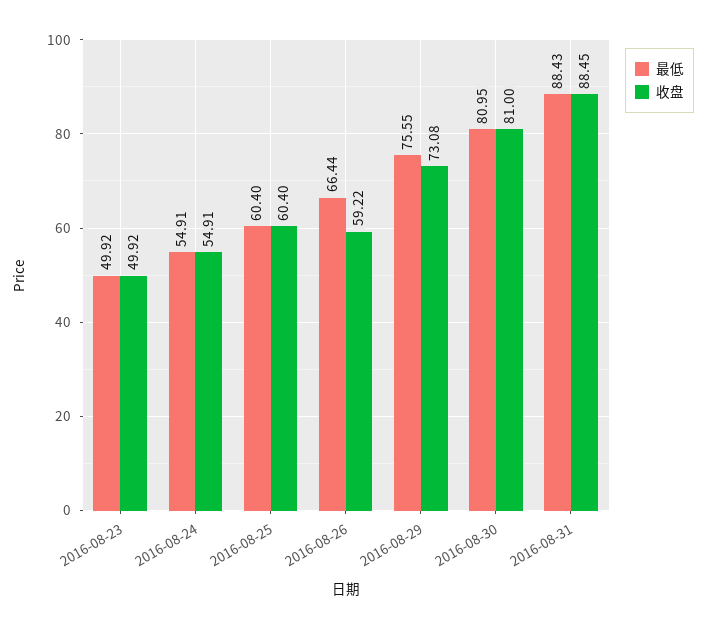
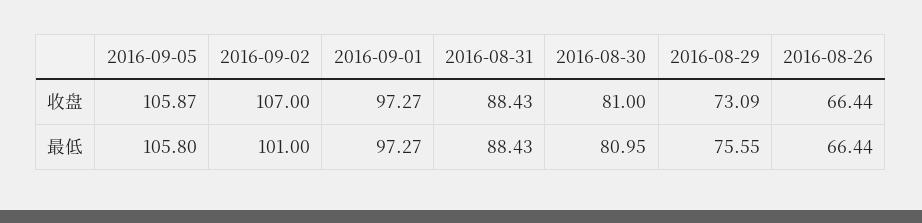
最低, 2016-08-23: 49.92 -> none
收盘, 2016-08-23: 49.92 -> none
最低, 2016-08-24: 54.91 -> none
收盘, 2016-08-24: 54.91 -> none
最低, 2016-08-25: 60.4 -> none
收盘, 2016-08-25: 60.4 -> none
收盘, 2016-08-26: 59.22 -> 66.44
收盘, 2016-08-29: 73.08 -> 73.09
收盘, 2016-08-31: 88.45 -> 88.43
收盘, 2016-09-05: none -> 105.87
收盘, 2016-09-02: none -> 107
收盘, 2016-09-01: none -> 97.27
最低, 2016-09-05: none -> 105.8
最低, 2016-09-02: none -> 101
最低, 2016-09-01: none -> 97.27

